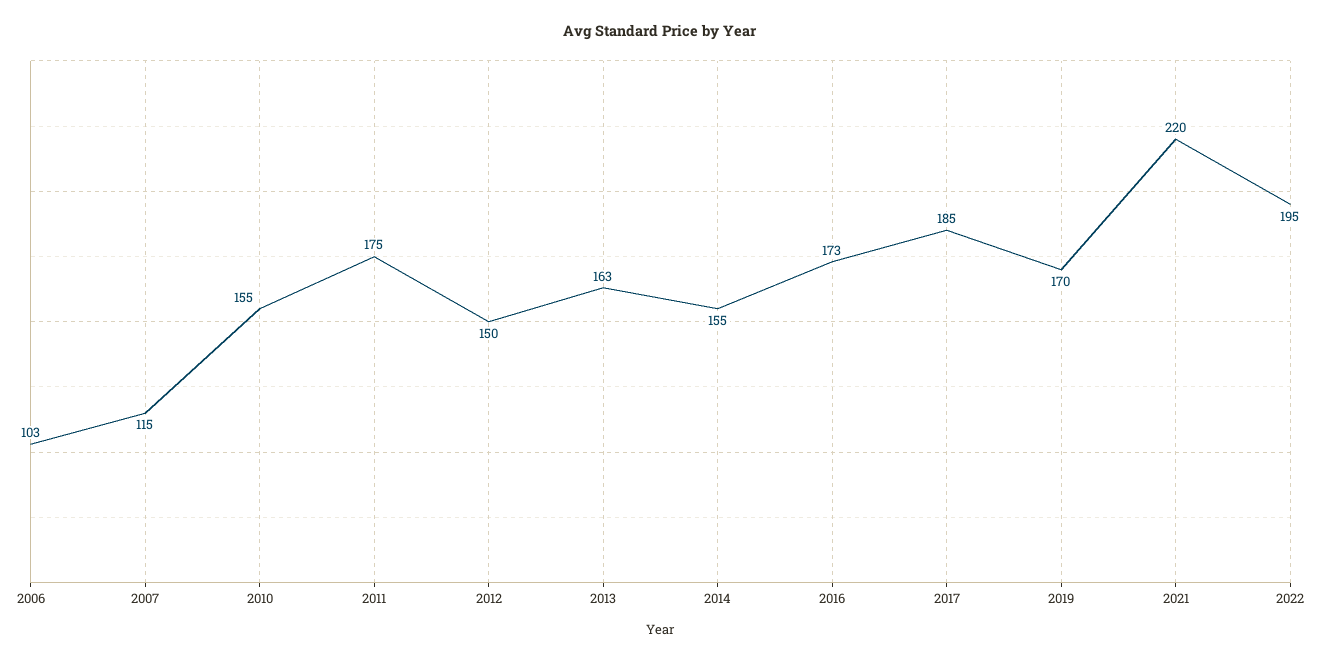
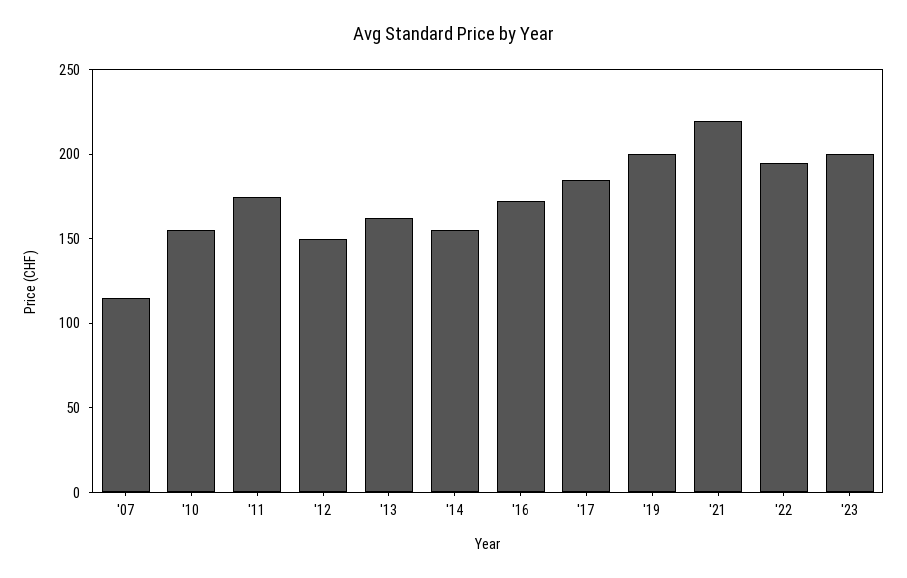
2006: 103 -> none
2019: 170 -> 200
'23: none -> 200

